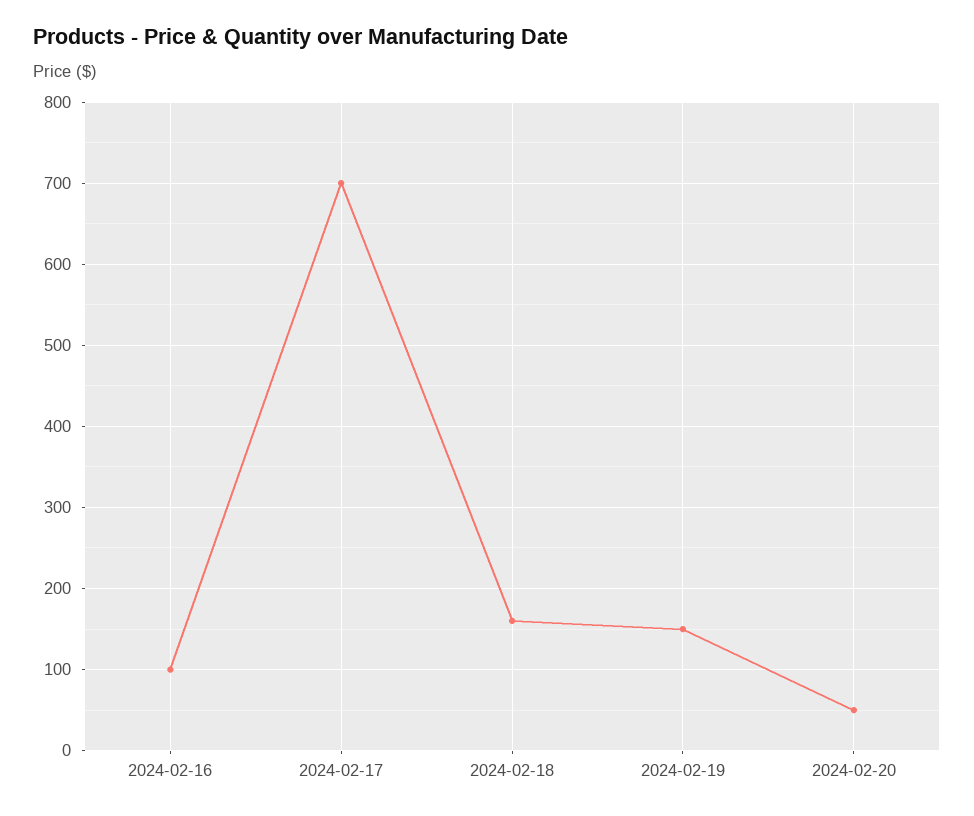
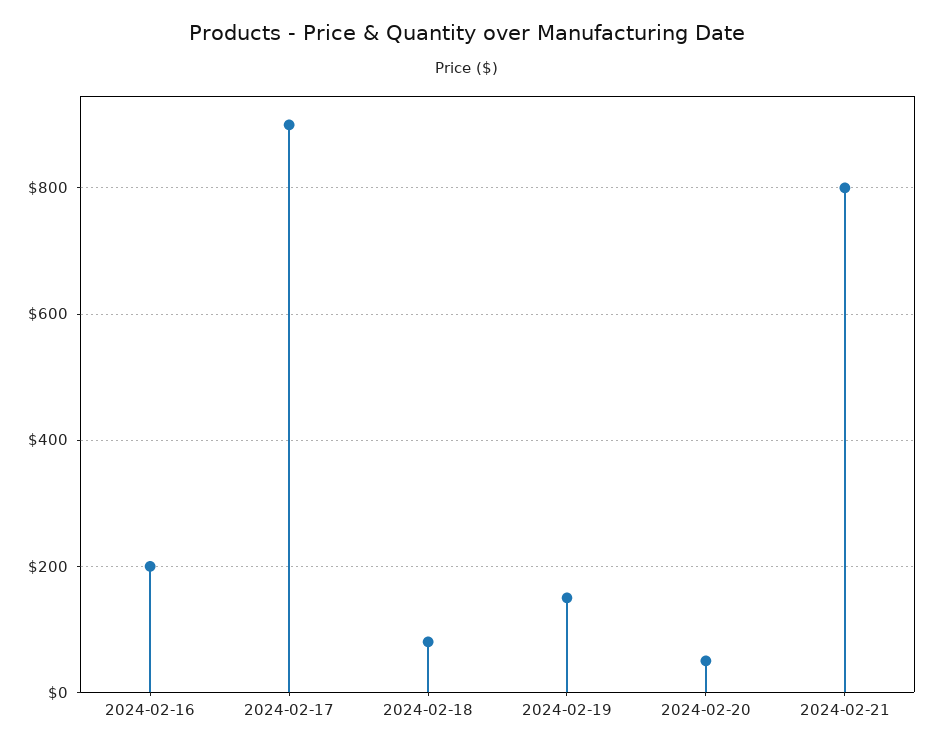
2024-02-16: 100 -> 200
2024-02-17: 700 -> 900
2024-02-18: 160 -> 80
2024-02-21: none -> 800

